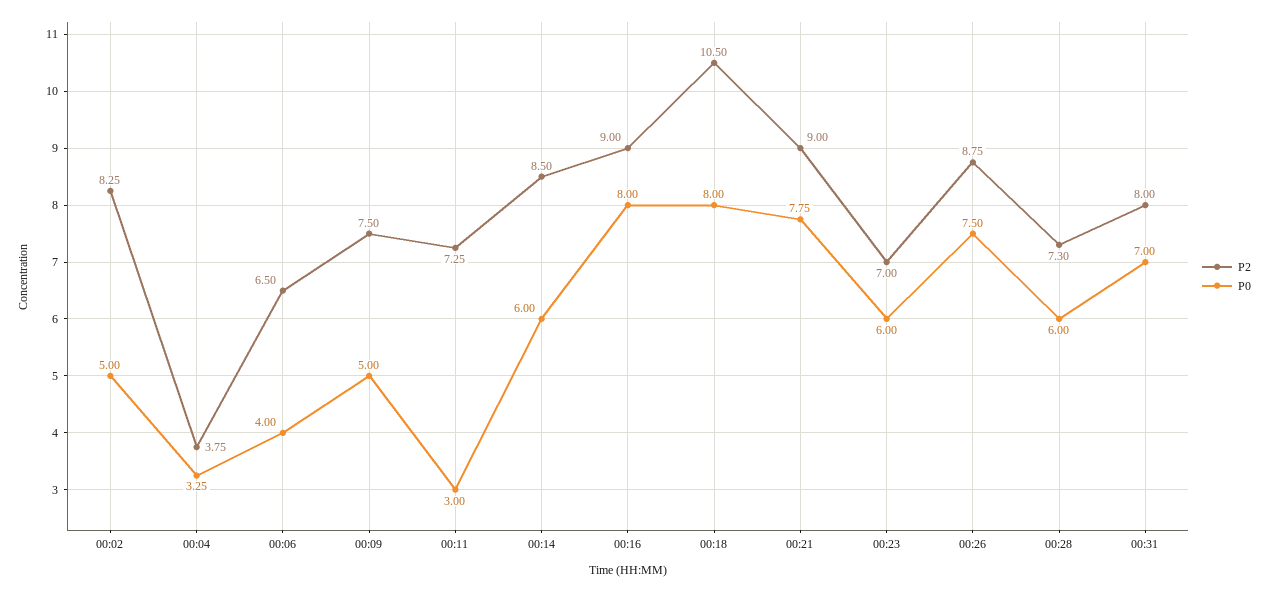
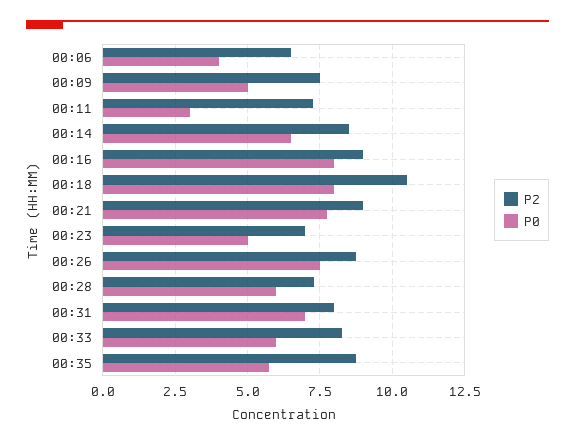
P2, 00:02: 8.25 -> none
P0, 00:02: 5 -> none
P2, 00:04: 3.75 -> none
P0, 00:04: 3.25 -> none
P0, 00:14: 6 -> 6.5
P0, 00:23: 6 -> 5
P2, 00:33: none -> 8.25
P0, 00:33: none -> 6
P2, 00:35: none -> 8.75
P0, 00:35: none -> 5.75

